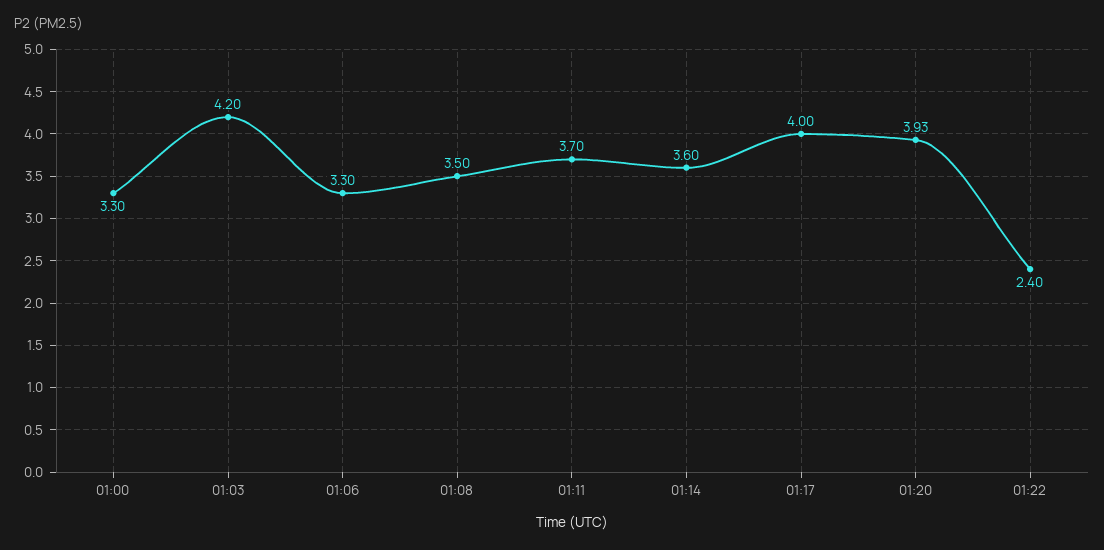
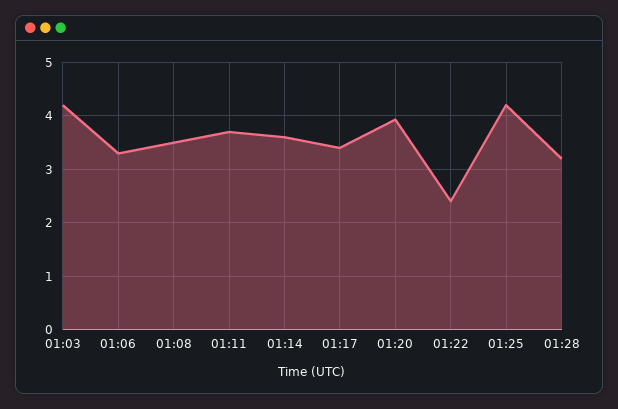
01:00: 3.3 -> none
01:17: 4 -> 3.4
01:25: none -> 4.2
01:28: none -> 3.2

